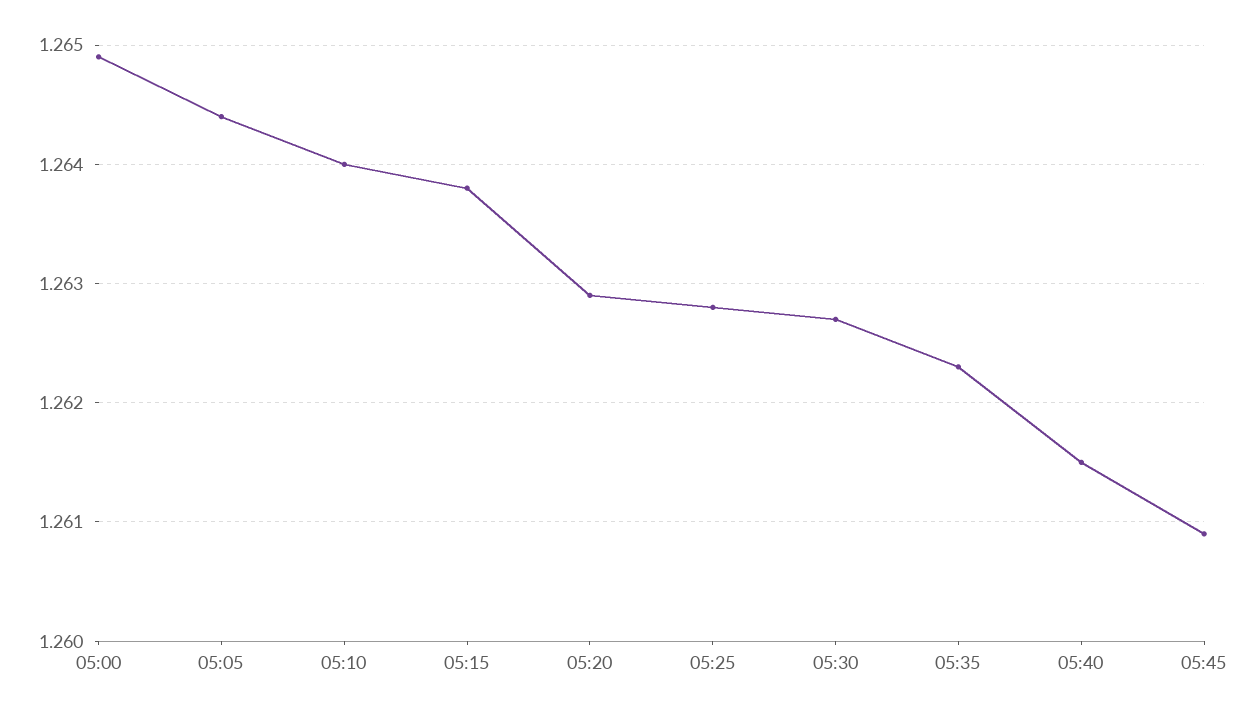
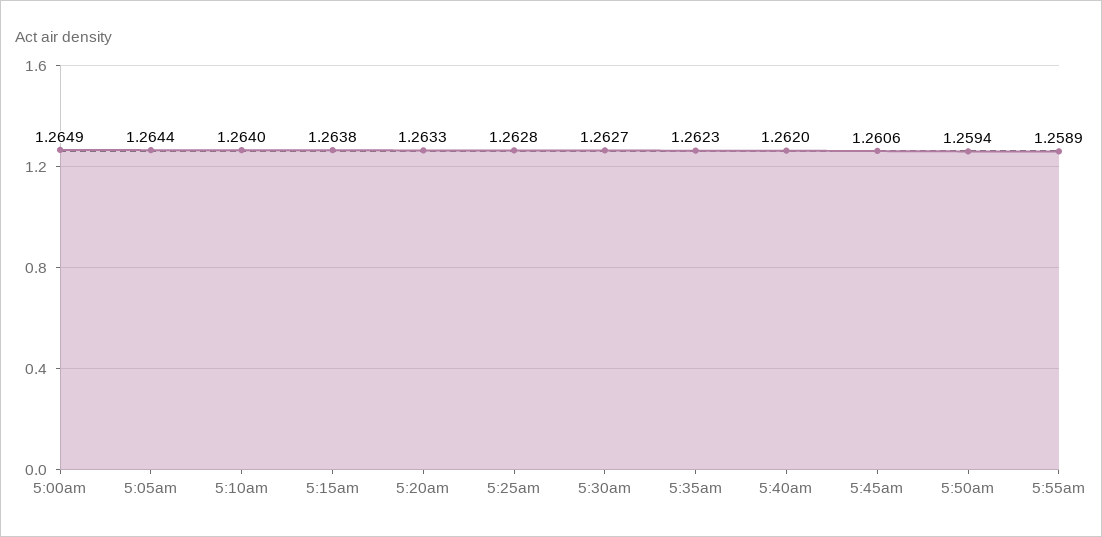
05:20: 1.2629 -> 1.2633
05:40: 1.2615 -> 1.262
05:45: 1.2609 -> 1.2606
5:50am: none -> 1.2594
5:55am: none -> 1.2589

